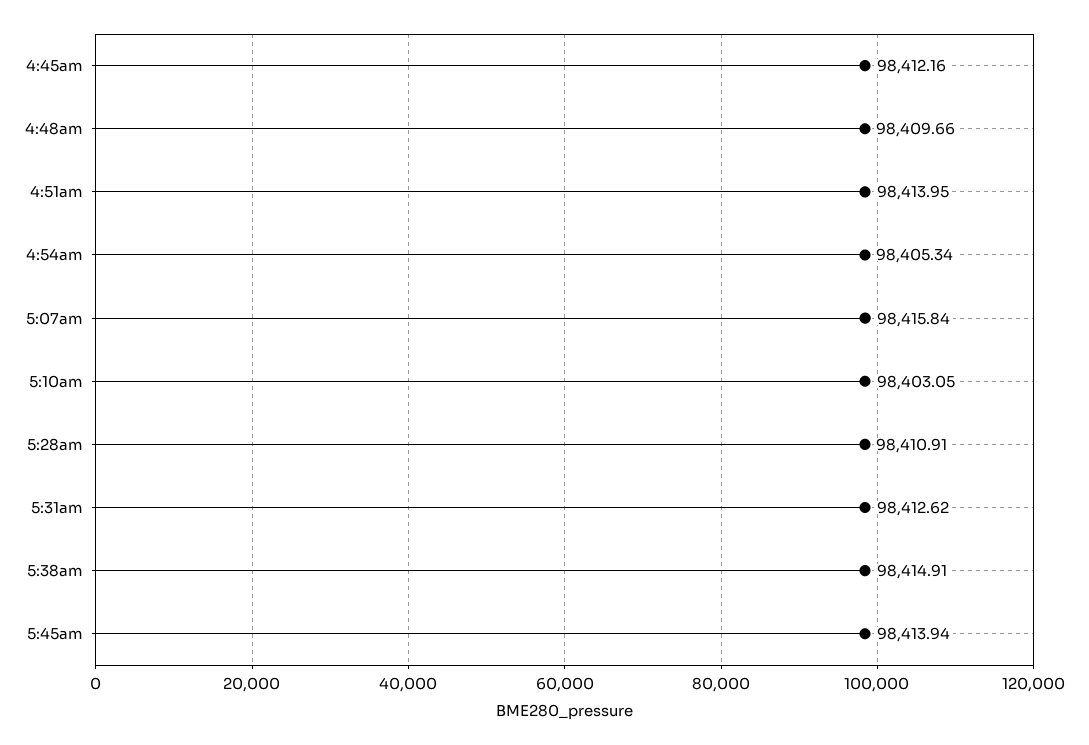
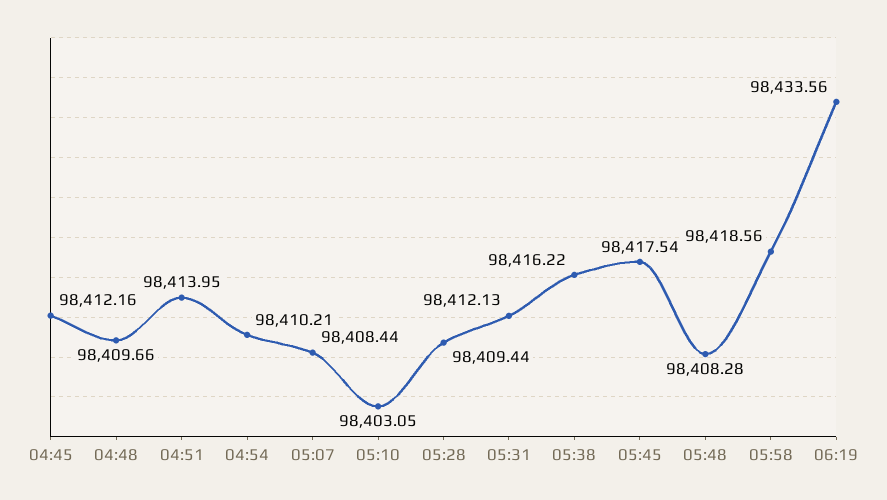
4:54am: 98405.34 -> 98410.21
5:07am: 98415.84 -> 98408.44
5:28am: 98410.91 -> 98409.44
5:31am: 98412.62 -> 98412.13
5:38am: 98414.91 -> 98416.22
5:45am: 98413.94 -> 98417.54
05:48: none -> 98408.28
05:58: none -> 98418.56
06:19: none -> 98433.56

